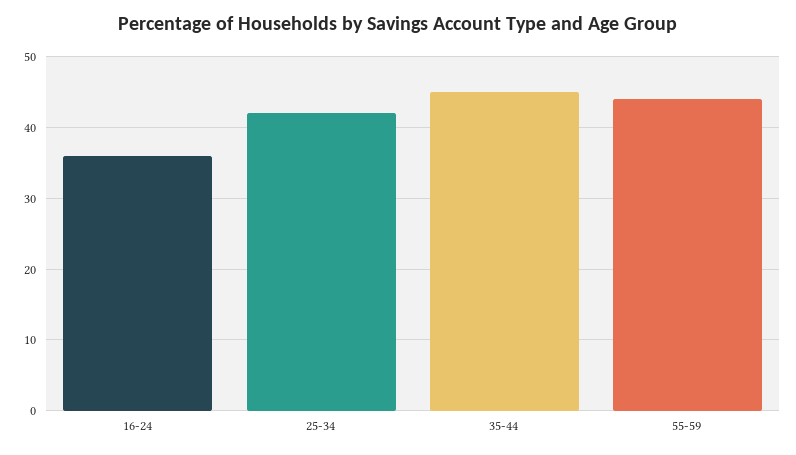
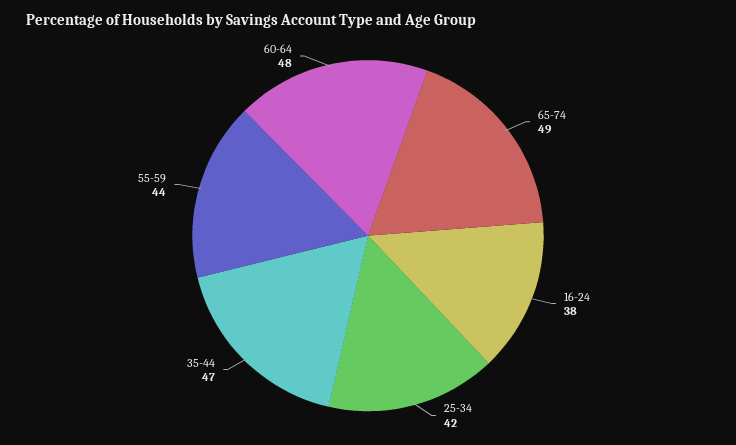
16-24: 36 -> 38
35-44: 45 -> 47
65-74: none -> 49
60-64: none -> 48

